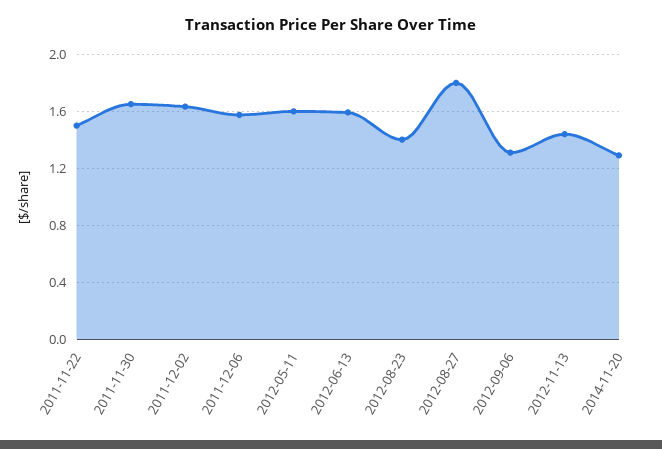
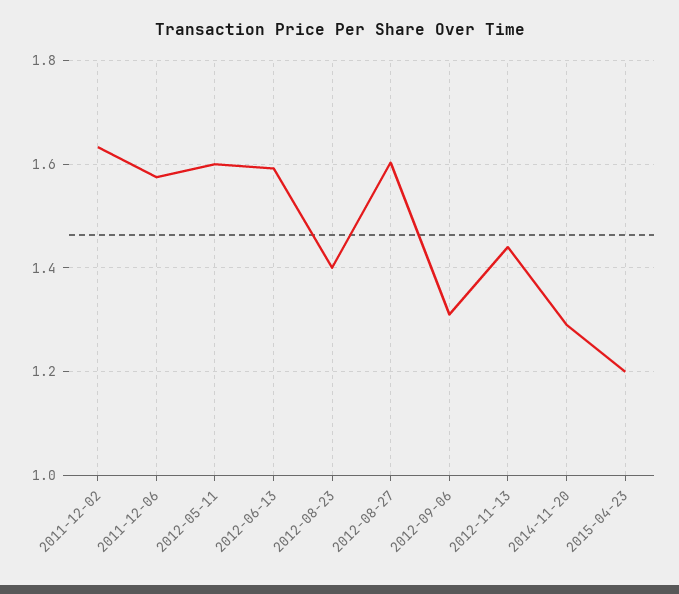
2011-11-22: 1.5 -> none
2011-11-30: 1.65 -> none
2012-08-27: 1.8 -> 1.6
2015-04-23: none -> 1.2

